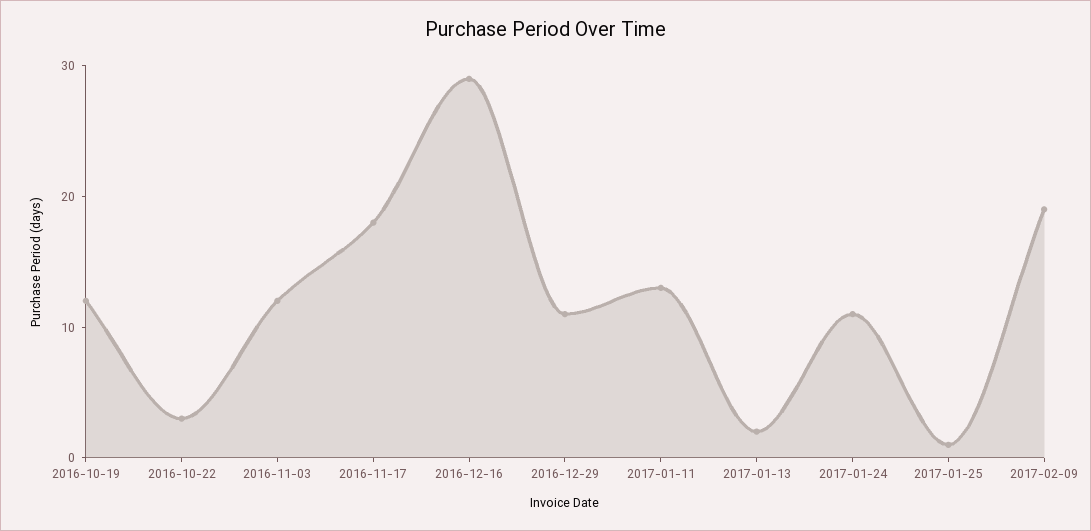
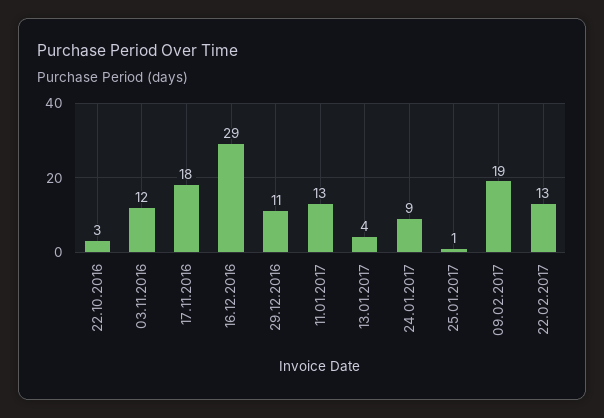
2016-10-19: 12 -> none
2017-01-13: 2 -> 4
2017-01-24: 11 -> 9
22.02.2017: none -> 13

